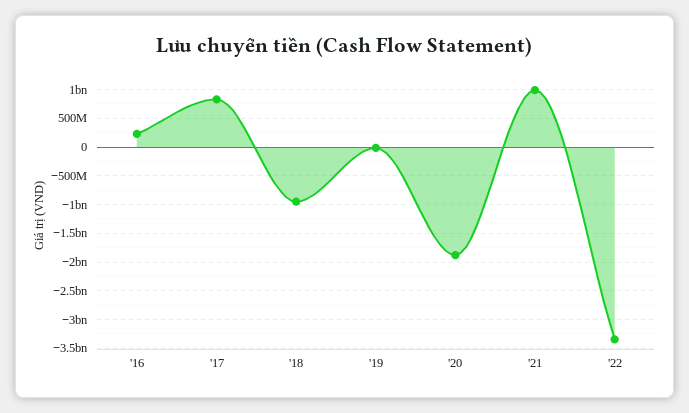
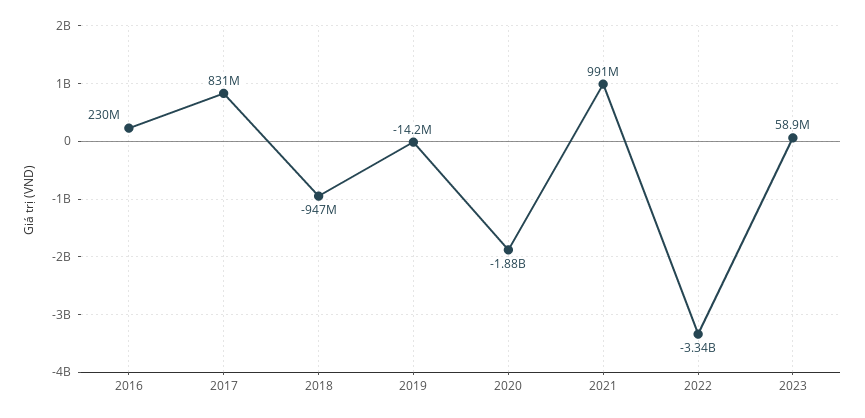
2023: none -> 58900000

